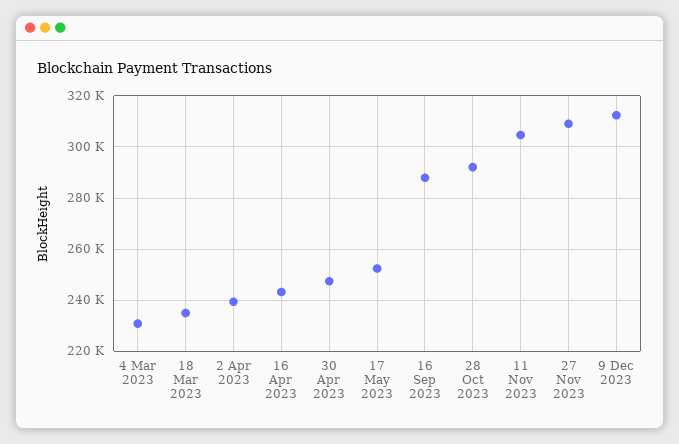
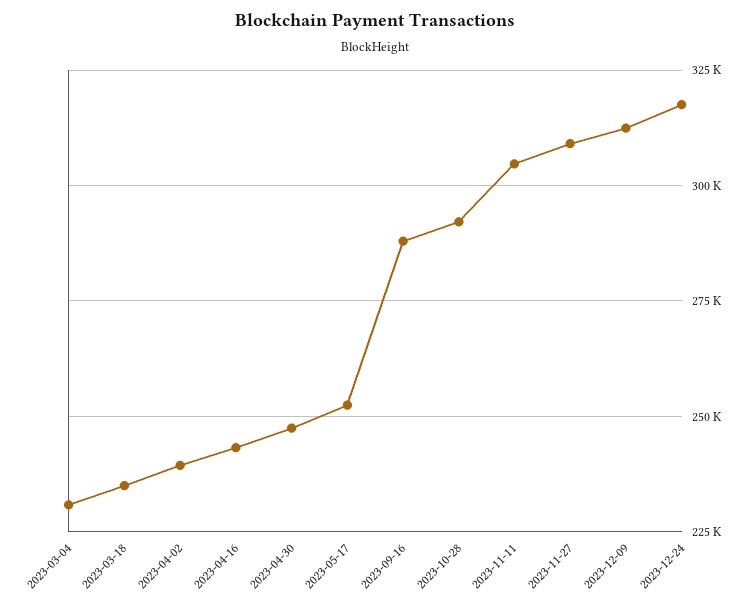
2023-12-24: none -> 317500

